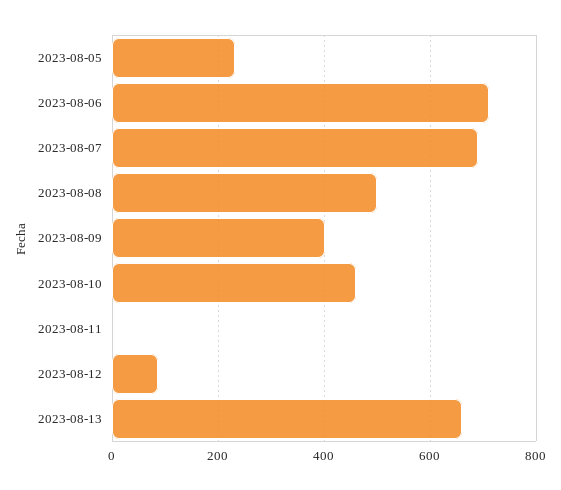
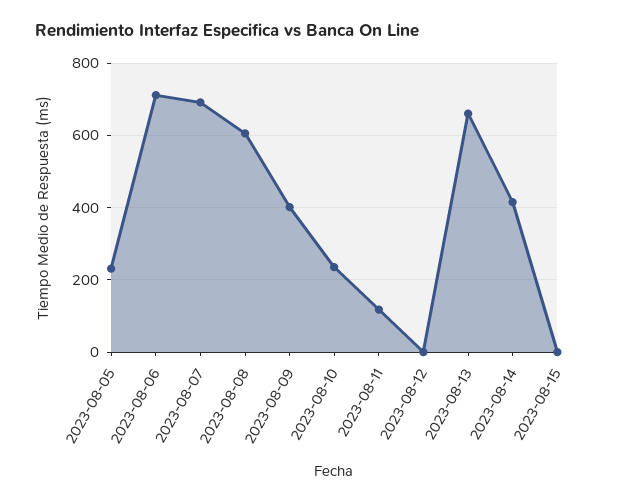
2023-08-08: 500 -> 600
2023-08-10: 460 -> 240
2023-08-11: 0 -> 120
2023-08-12: 80 -> 0
2023-08-14: none -> 420
2023-08-15: none -> 0

